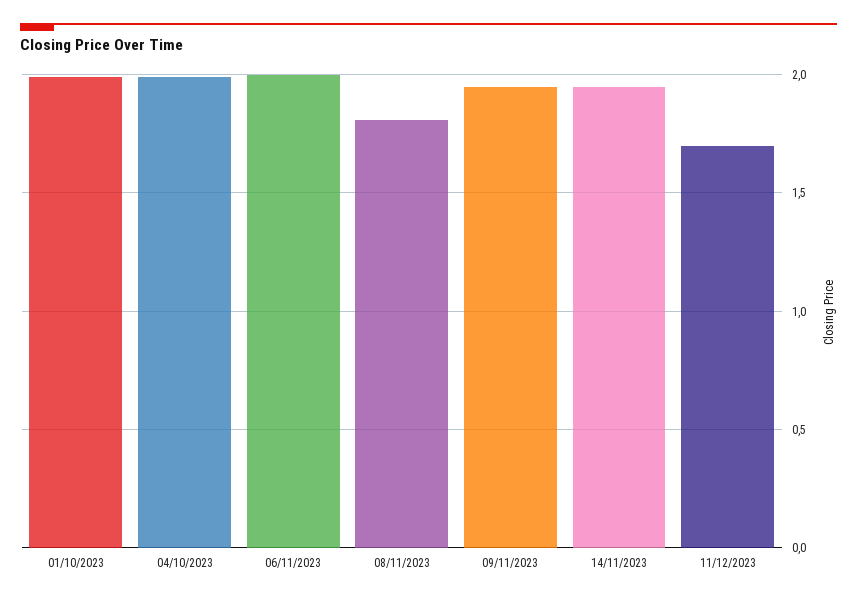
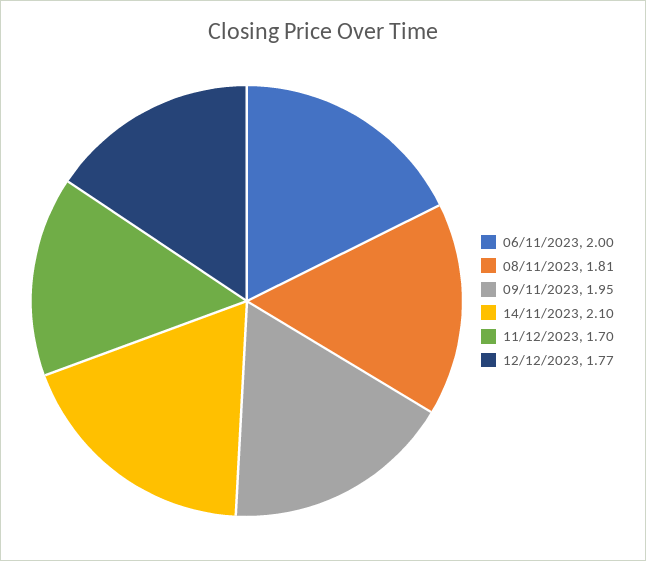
01/10/2023: 2 -> none
04/10/2023: 2 -> none
14/11/2023: 1.95 -> 2.1
12/12/2023: none -> 1.77

